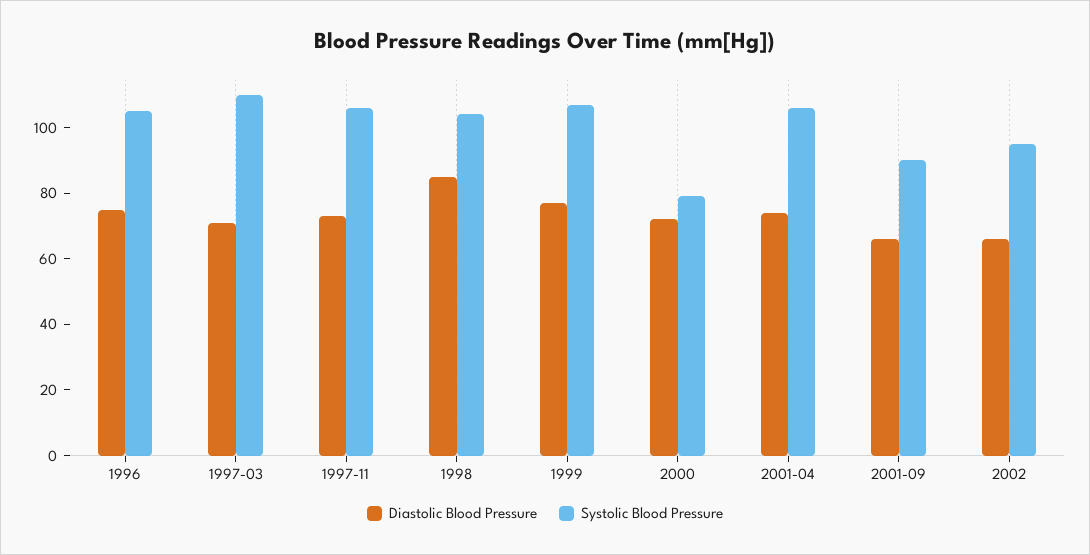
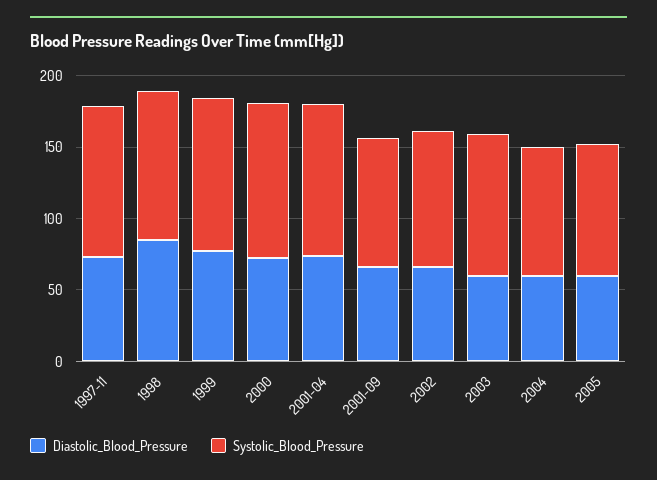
Diastolic Blood Pressure, 1996: 75 -> none
Systolic Blood Pressure, 1996: 105 -> none
Diastolic Blood Pressure, 1997-03: 70 -> none
Systolic Blood Pressure, 1997-03: 110 -> none
Systolic Blood Pressure, 2000: 80 -> 110
Diastolic Blood Pressure, 2003: none -> 60
Systolic Blood Pressure, 2003: none -> 100
Diastolic Blood Pressure, 2004: none -> 60
Systolic Blood Pressure, 2004: none -> 90
Diastolic Blood Pressure, 2005: none -> 60
Systolic Blood Pressure, 2005: none -> 90

